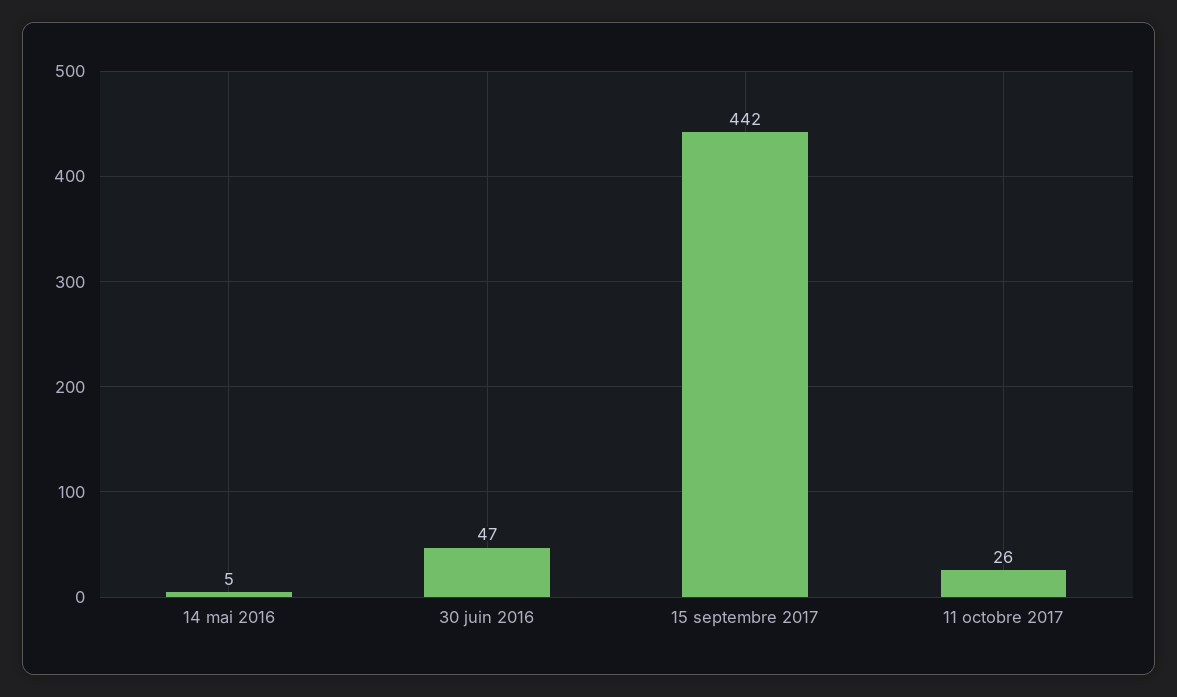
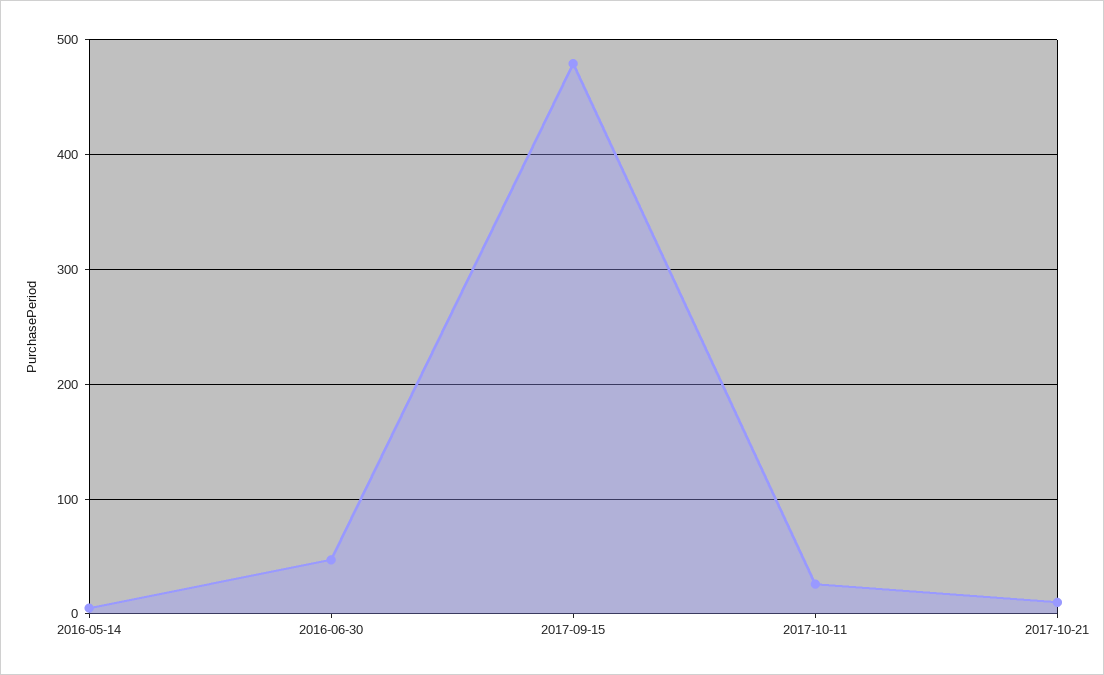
15 septembre 2017: 442 -> 480
2017-10-21: none -> 10

